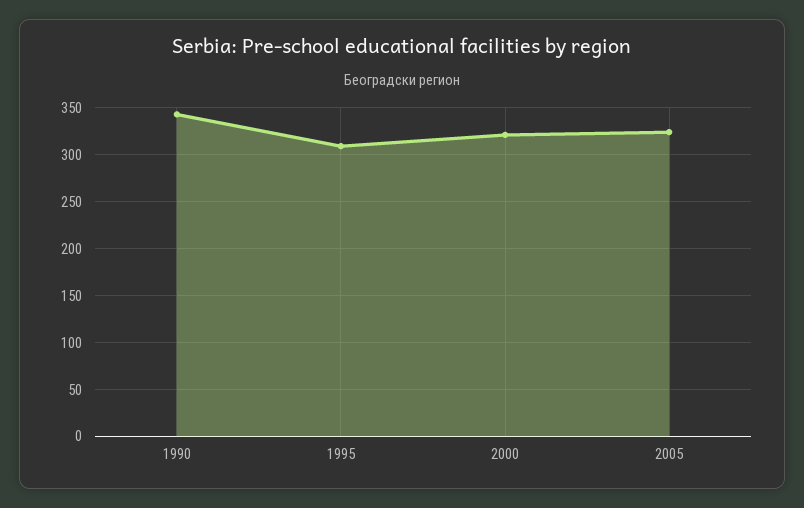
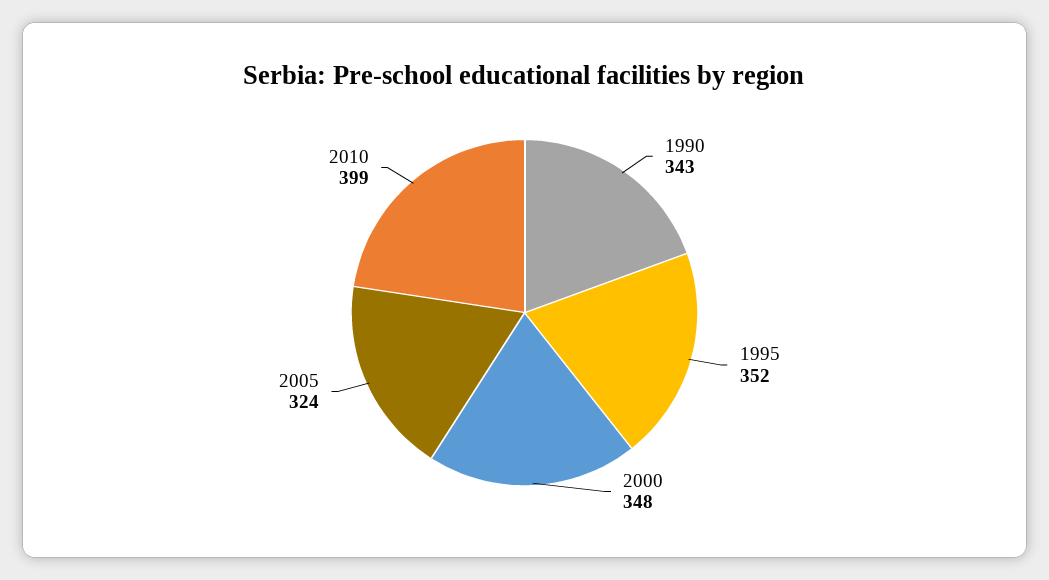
1995: 310 -> 352
2000: 320 -> 348
2010: none -> 399

